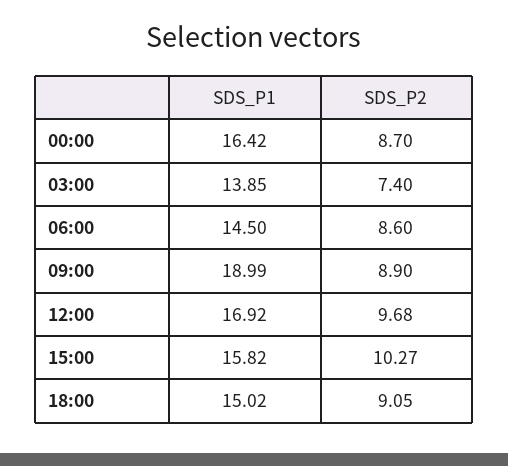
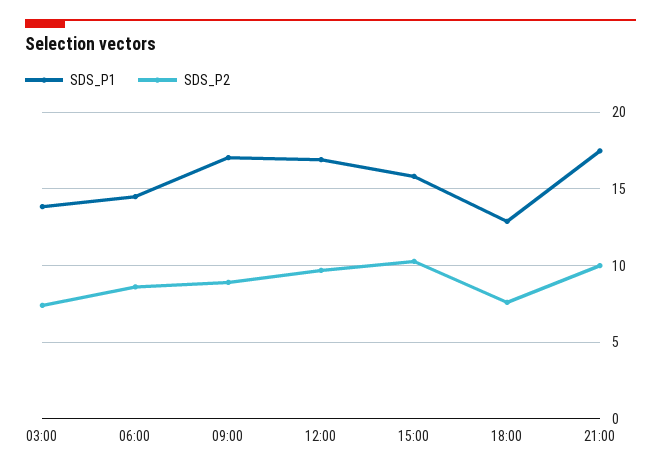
SDS_P1, 00:00: 16.42 -> none
SDS_P2, 00:00: 8.7 -> none
SDS_P1, 09:00: 18.99 -> 17
SDS_P1, 18:00: 15.02 -> 13
SDS_P2, 18:00: 9.05 -> 7.5
SDS_P1, 21:00: none -> 17.5
SDS_P2, 21:00: none -> 10

